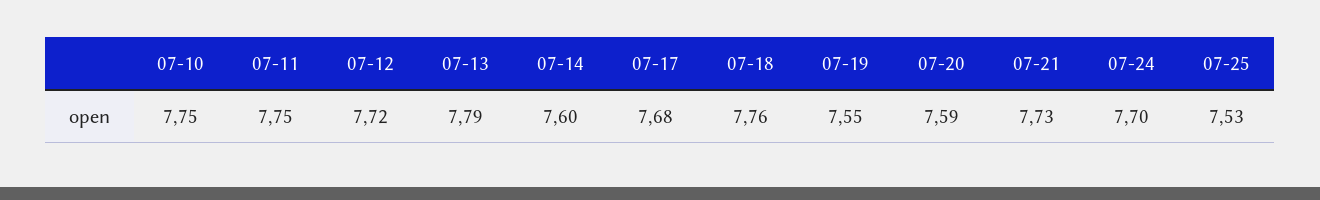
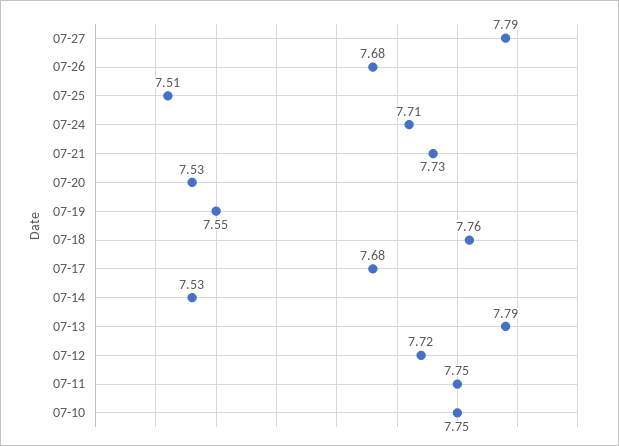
07-14: 7.6 -> 7.53
07-20: 7.59 -> 7.53
07-24: 7.7 -> 7.71
07-25: 7.53 -> 7.51
07-27: none -> 7.79
07-26: none -> 7.68

